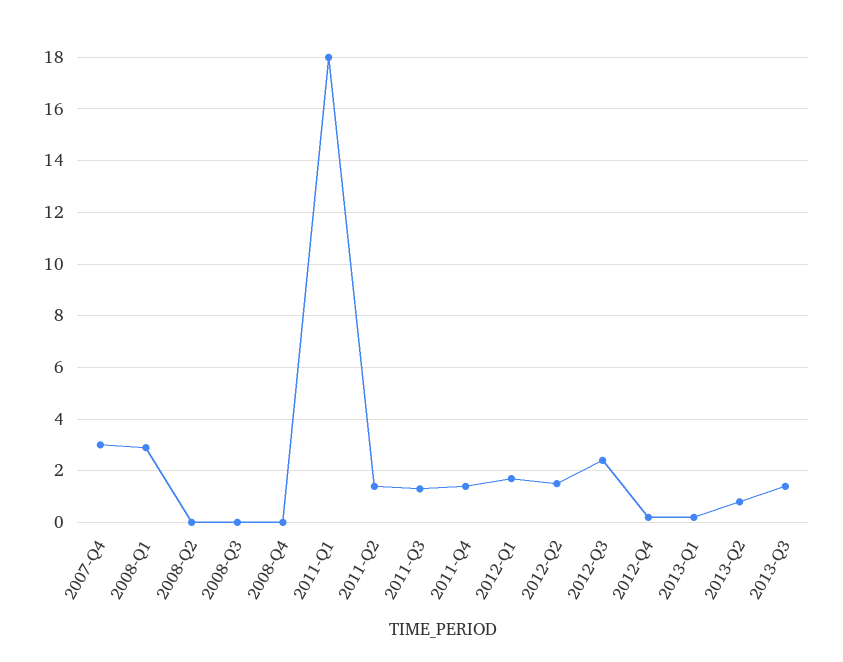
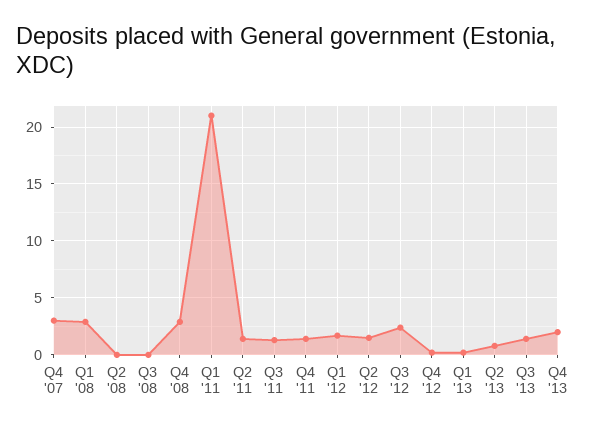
2008-Q4: 0 -> 3
2011-Q1: 18 -> 21
Q4 '13: none -> 2

